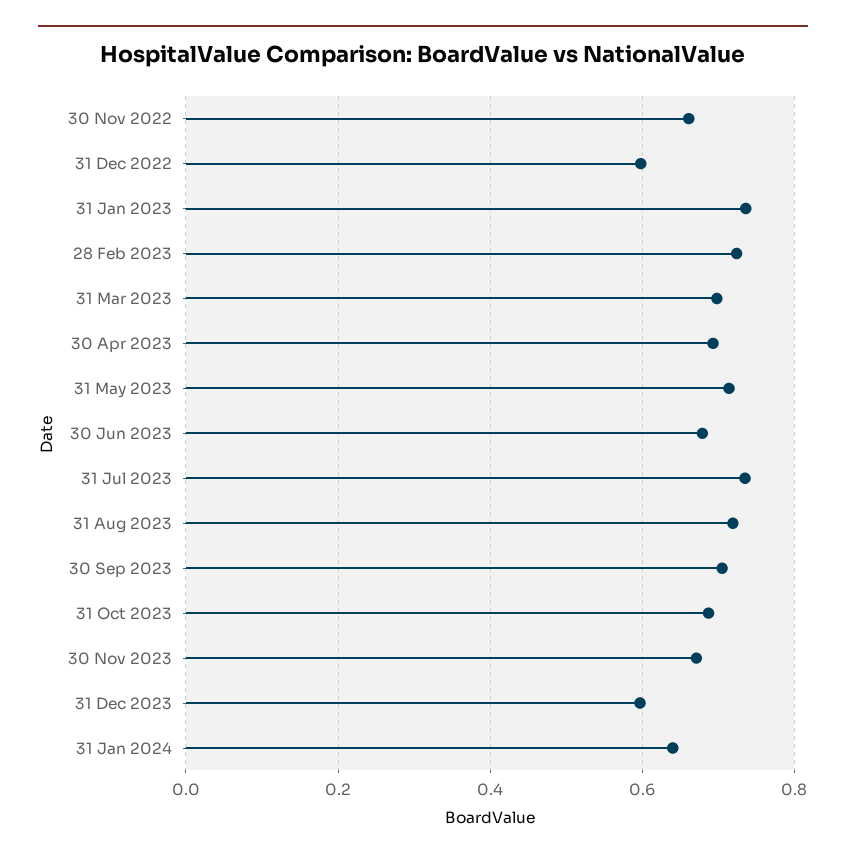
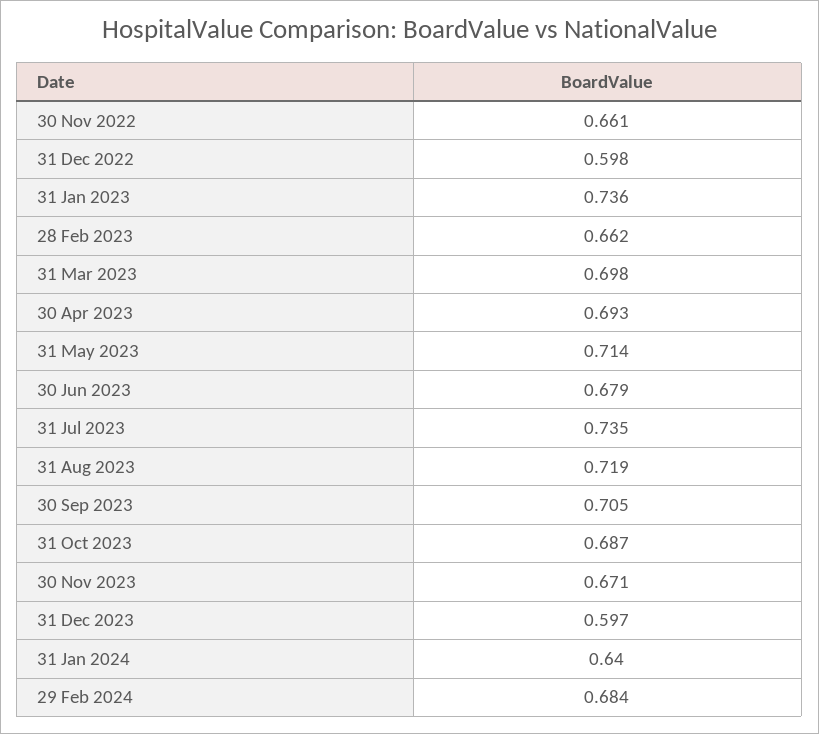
28 Feb 2023: 0.72 -> 0.662
29 Feb 2024: none -> 0.684

